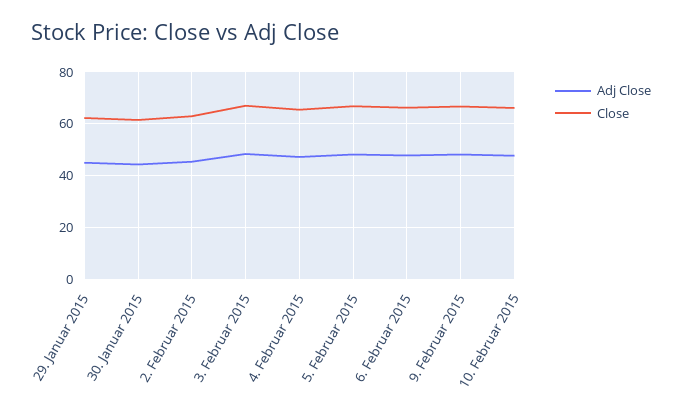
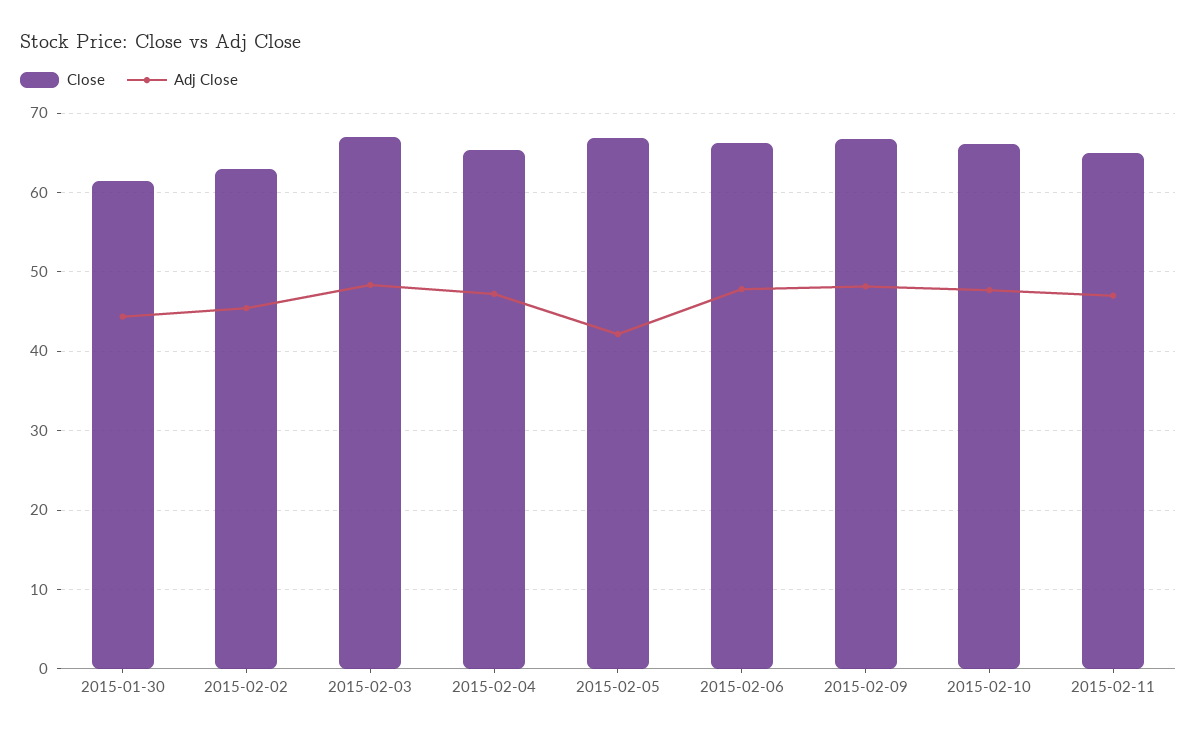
Adj Close, 29. Januar 2015: 45 -> none
Close, 29. Januar 2015: 62.5 -> none
Adj Close, 5. Februar 2015: 47.5 -> 42
Close, 2015-02-11: none -> 65
Adj Close, 2015-02-11: none -> 47

